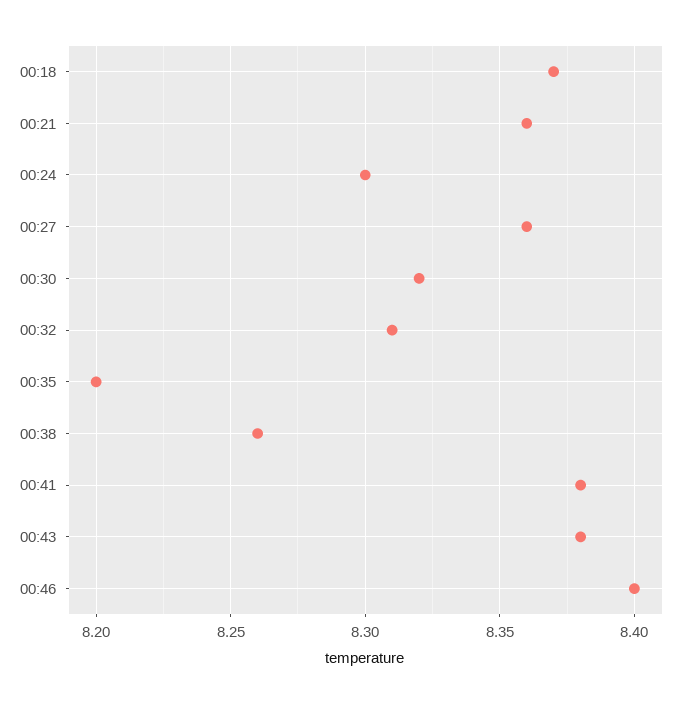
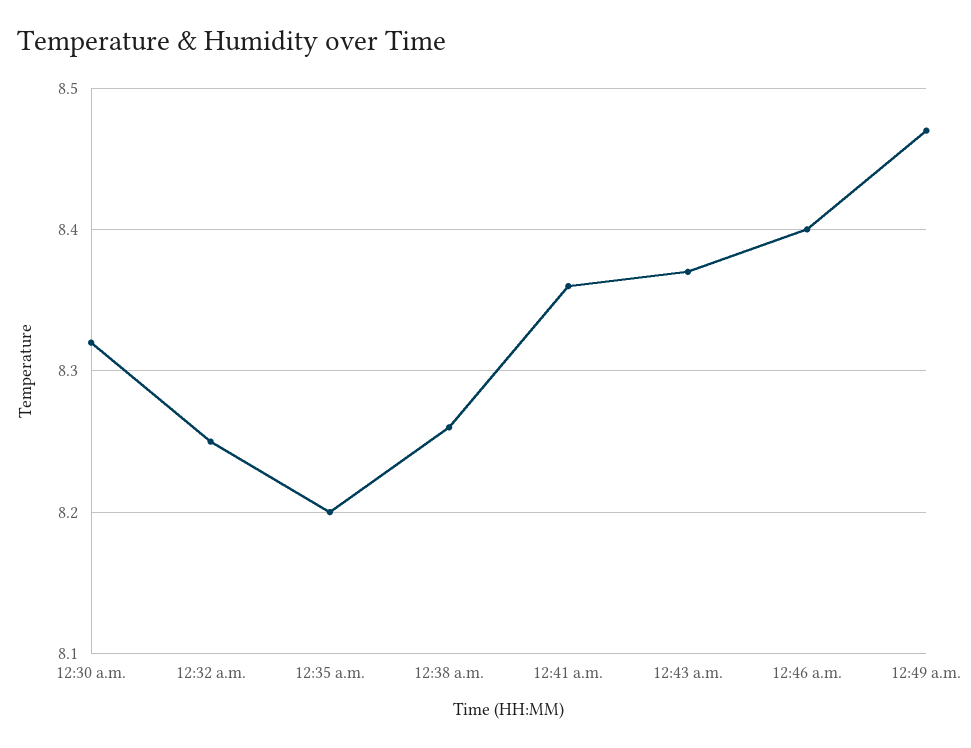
00:18: 8.37 -> none
00:21: 8.36 -> none
00:24: 8.3 -> none
00:27: 8.36 -> none
00:32: 8.31 -> 8.25
00:41: 8.38 -> 8.36
00:43: 8.38 -> 8.37
12:49 a.m.: none -> 8.47

